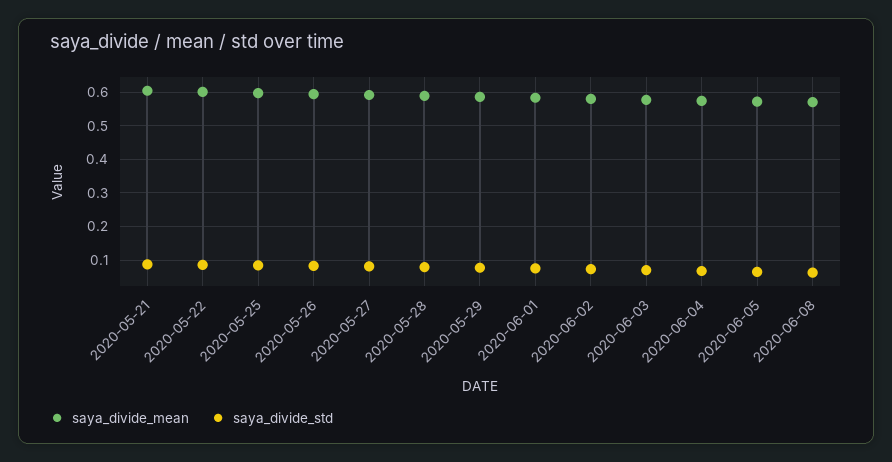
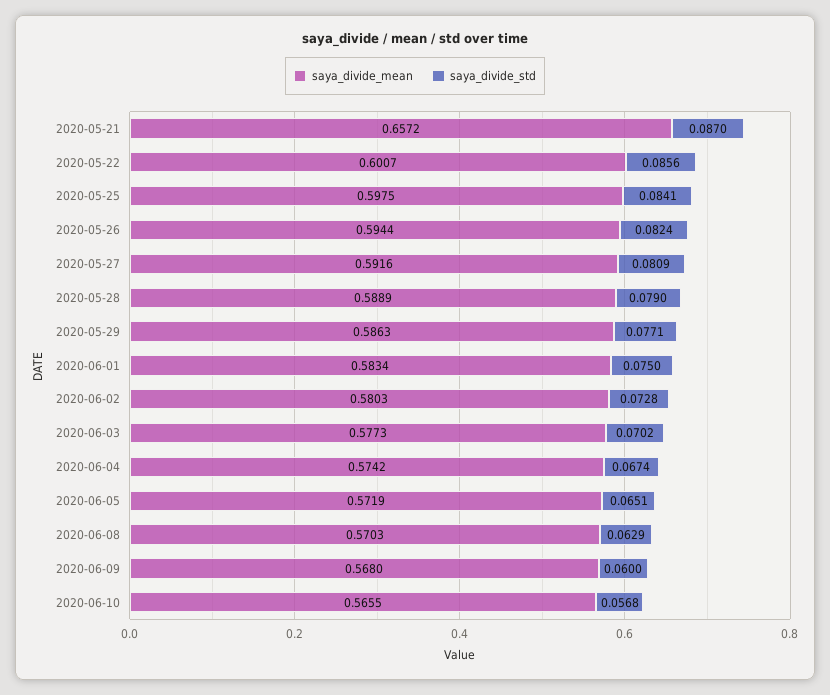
saya_divide_mean, 2020-05-21: 0.6 -> 0.6572
saya_divide_mean, 2020-06-09: none -> 0.568
saya_divide_std, 2020-06-09: none -> 0.06
saya_divide_mean, 2020-06-10: none -> 0.5655
saya_divide_std, 2020-06-10: none -> 0.0568

